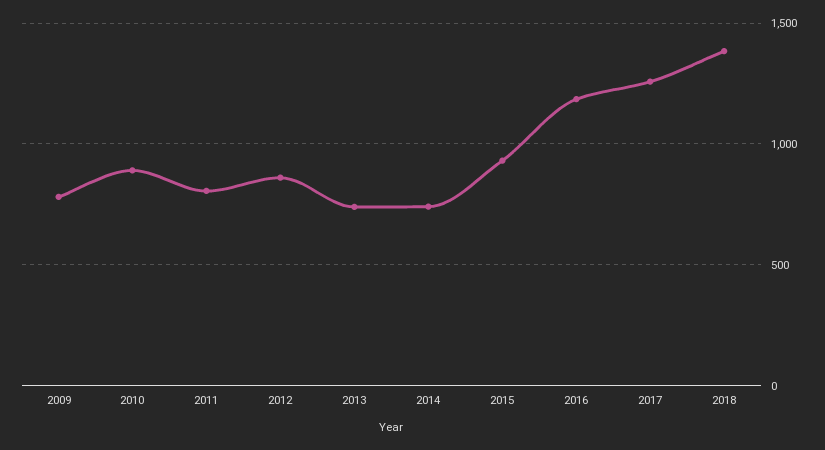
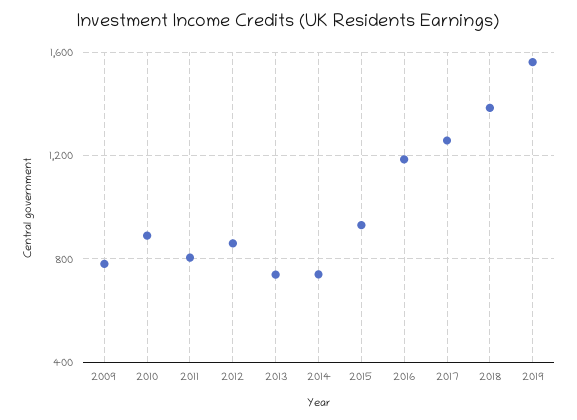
2019: none -> 1550

